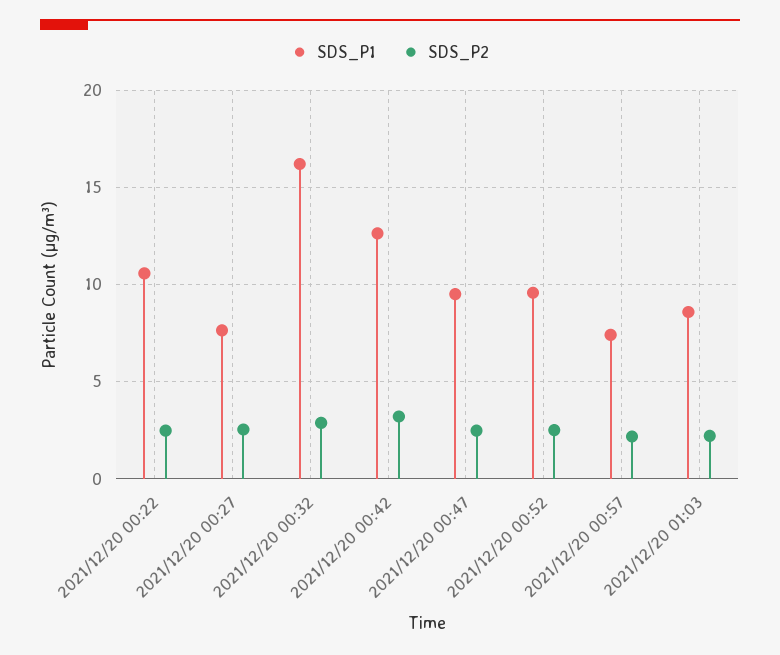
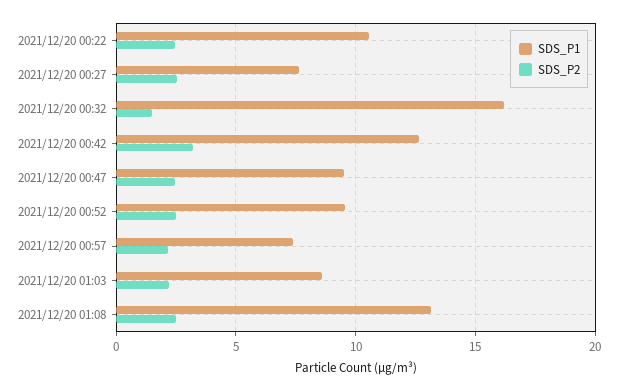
SDS_P2, 2021/12/20 00:32: 3 -> 1.5
SDS_P1, 2021/12/20 01:08: none -> 13
SDS_P2, 2021/12/20 01:08: none -> 2.5

